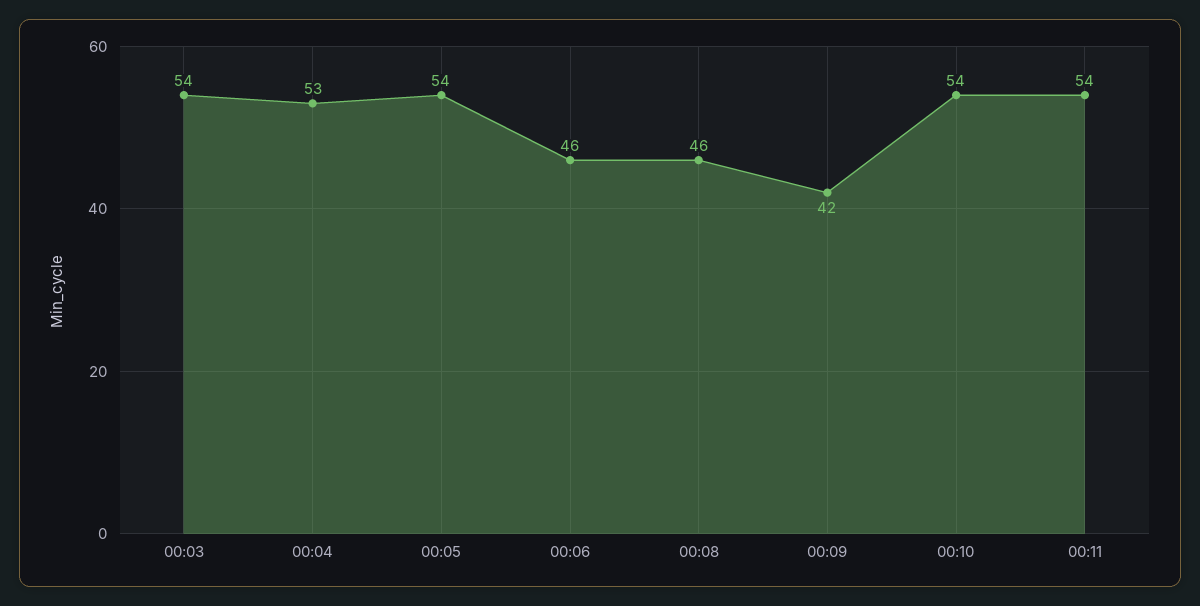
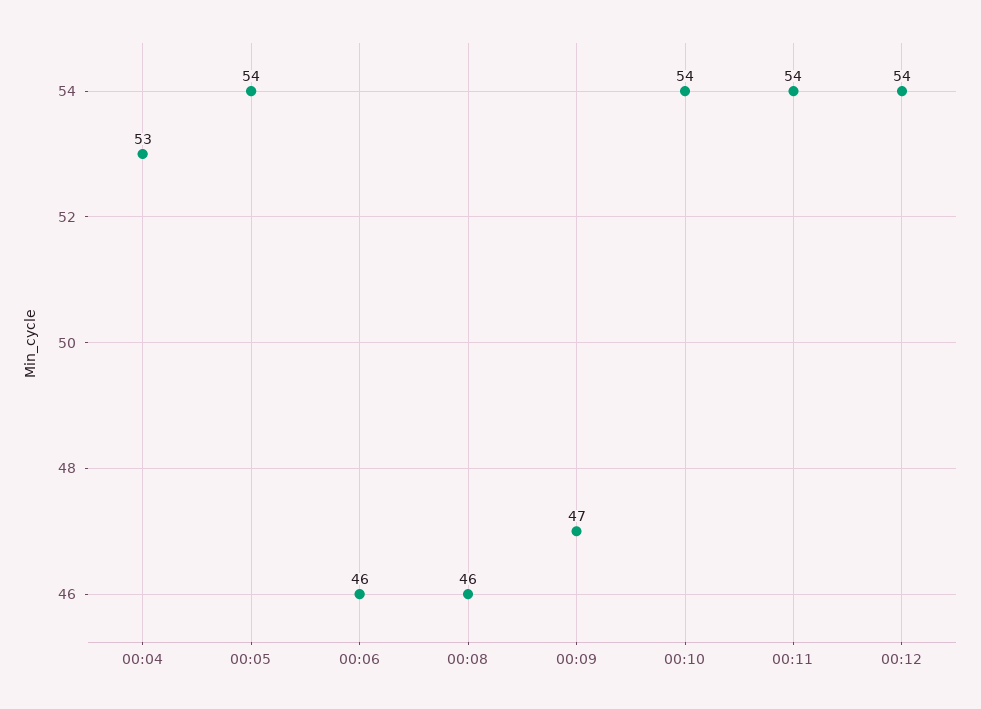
00:03: 54 -> none
00:09: 42 -> 47
00:12: none -> 54

